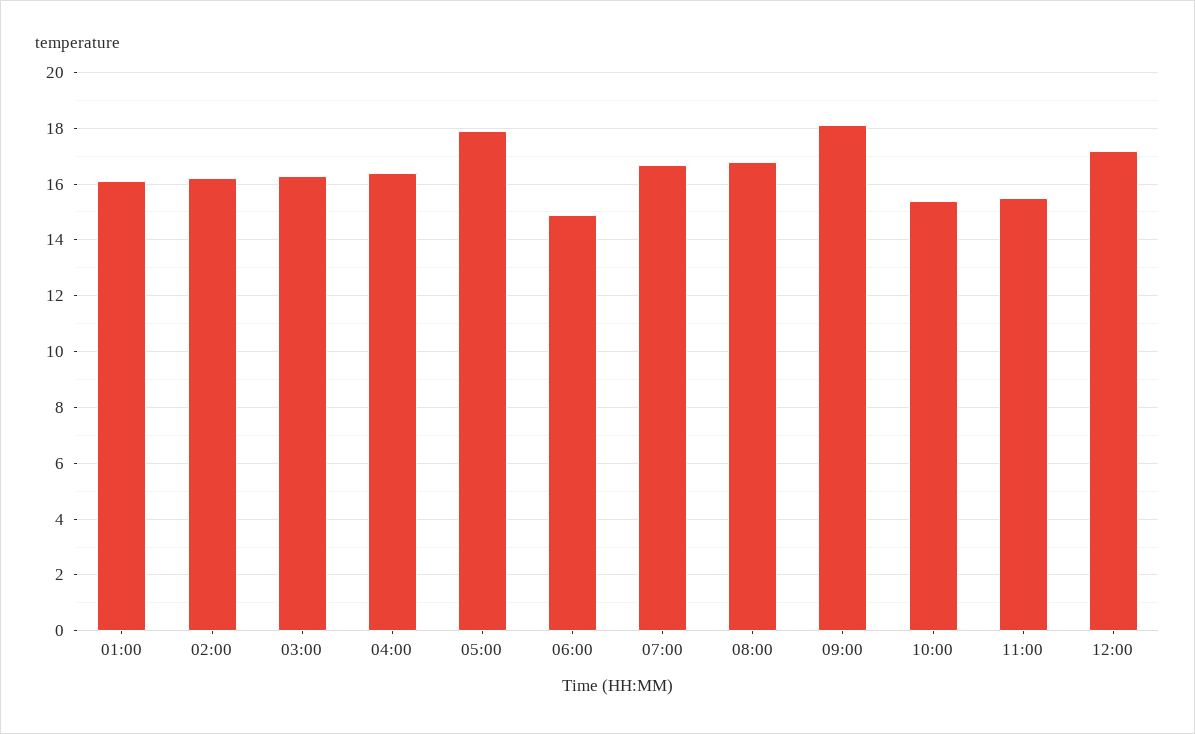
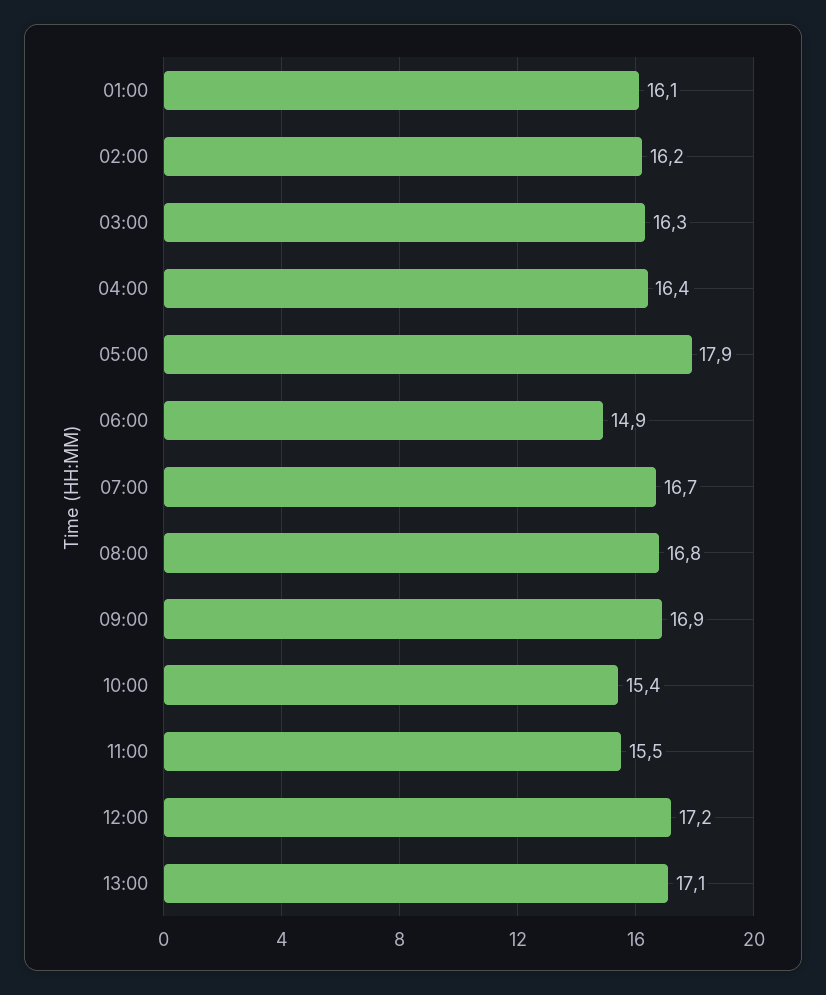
09:00: 18 -> 16.9
13:00: none -> 17.1

